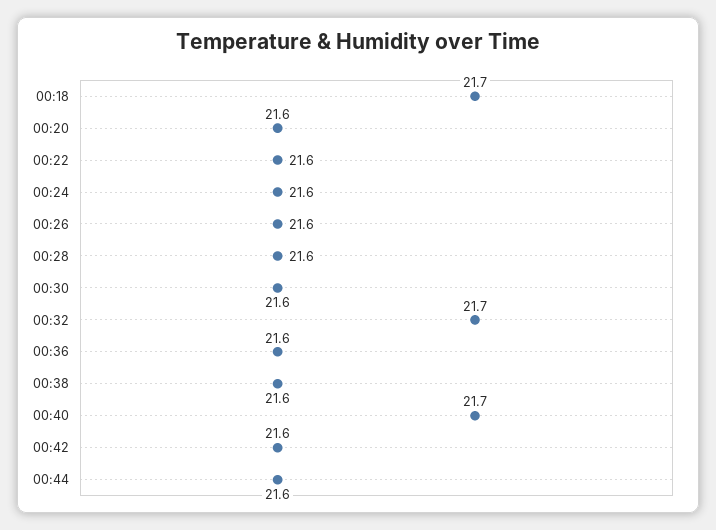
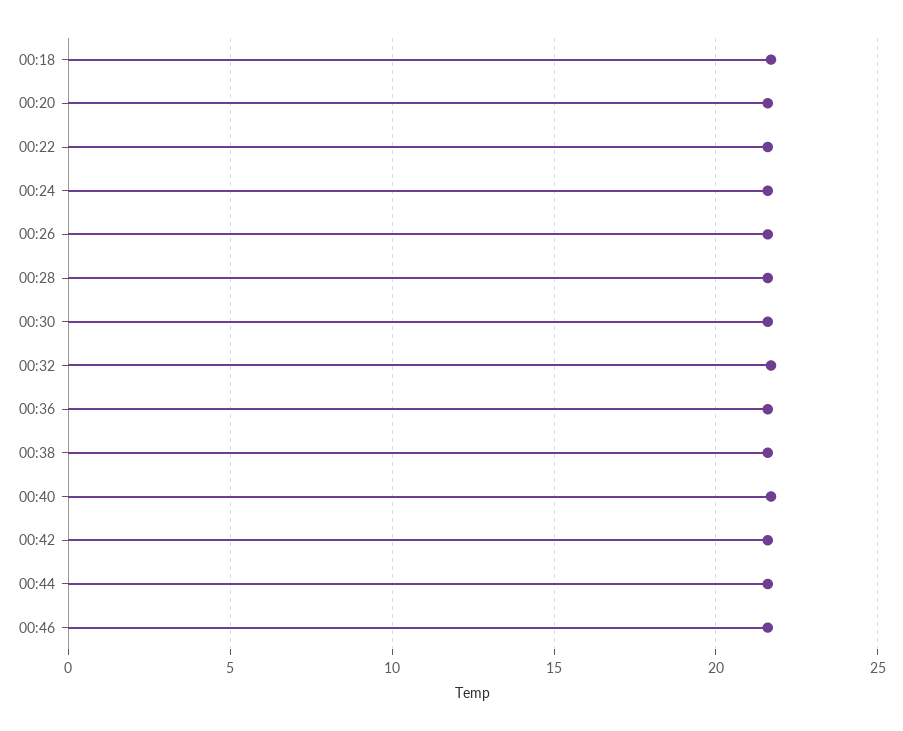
00:46: none -> 21.5

